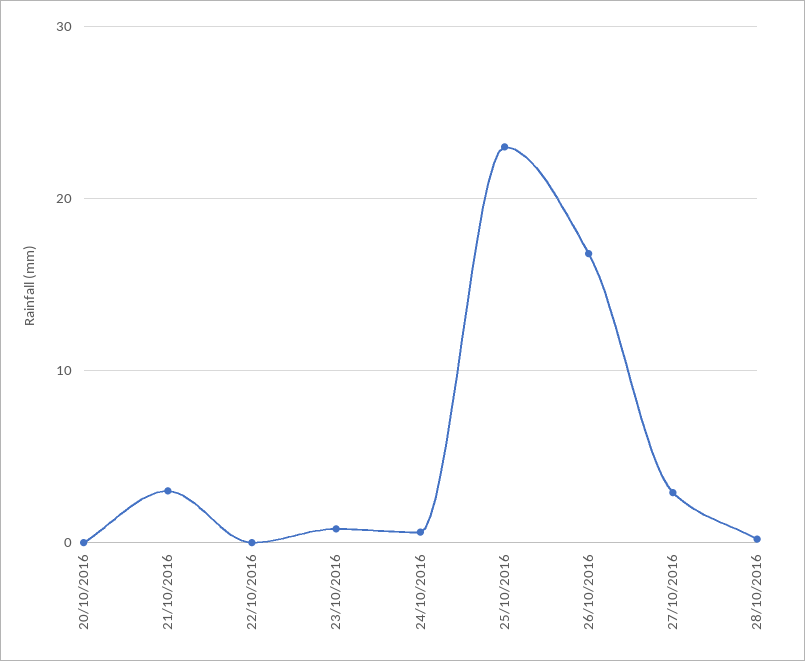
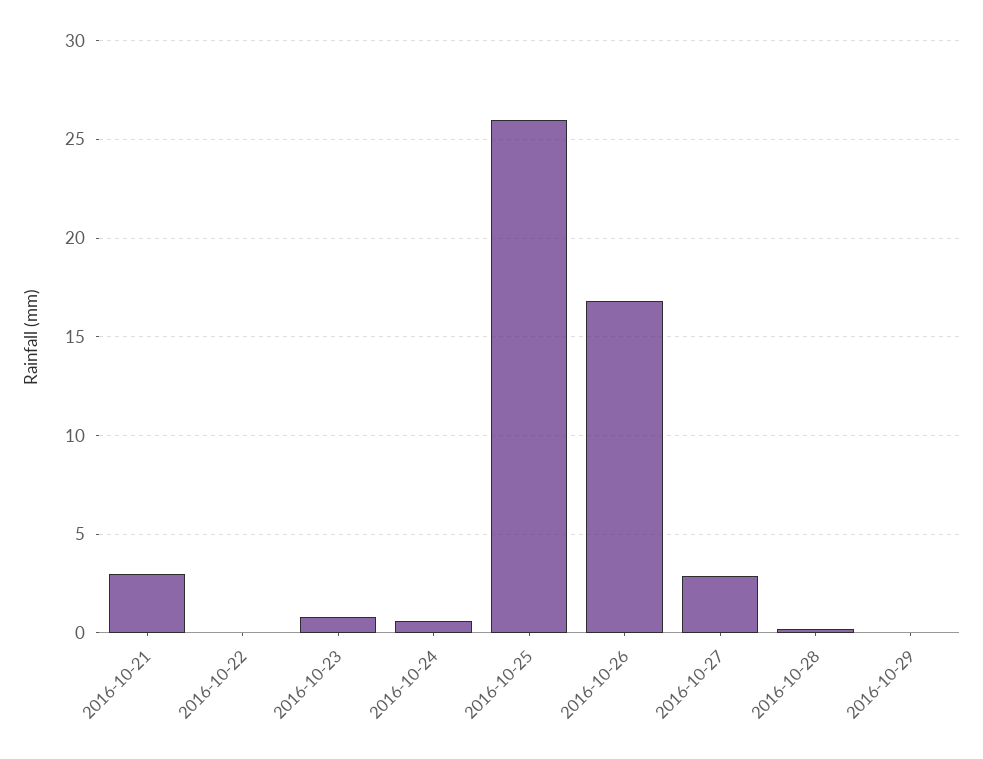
20/10/2016: 0 -> none
25/10/2016: 23 -> 26
2016-10-29: none -> 0

